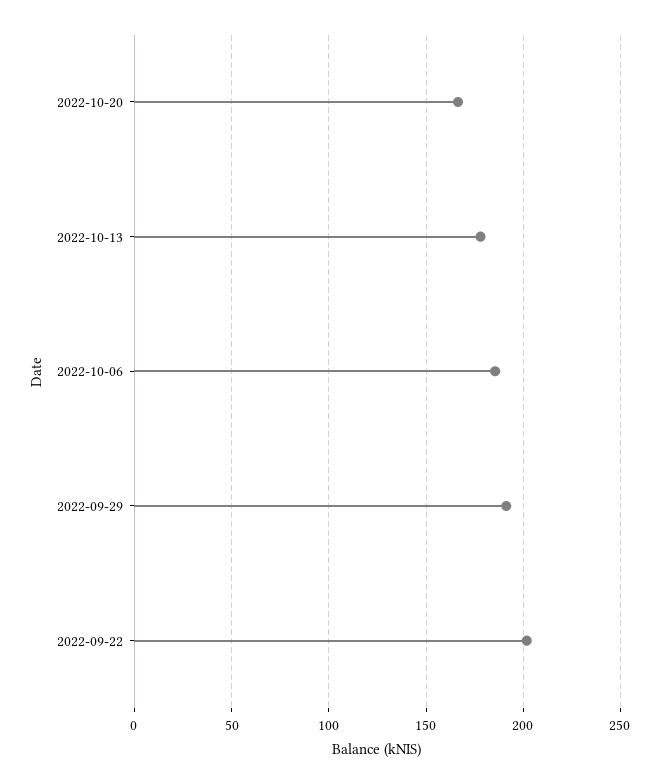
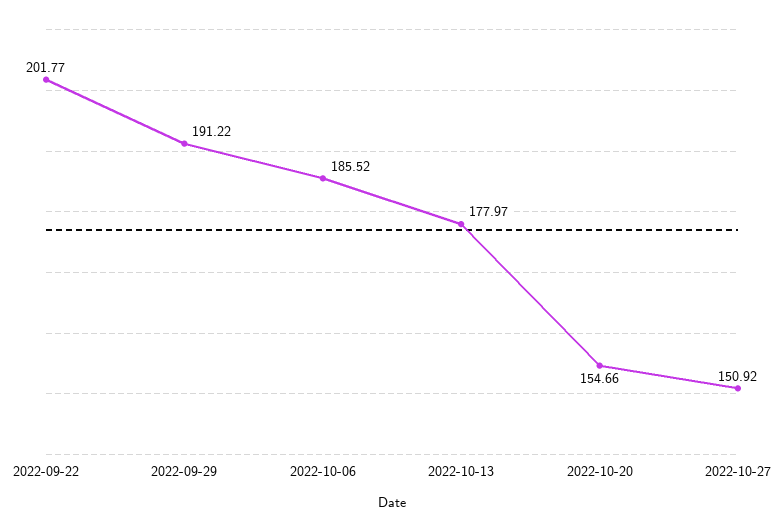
2022-10-20: 165 -> 154.66
2022-10-27: none -> 150.92

